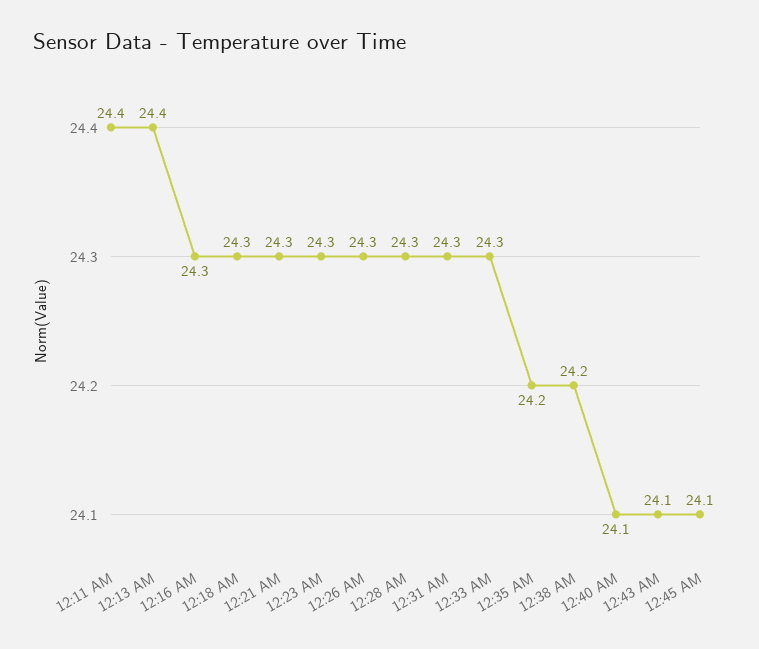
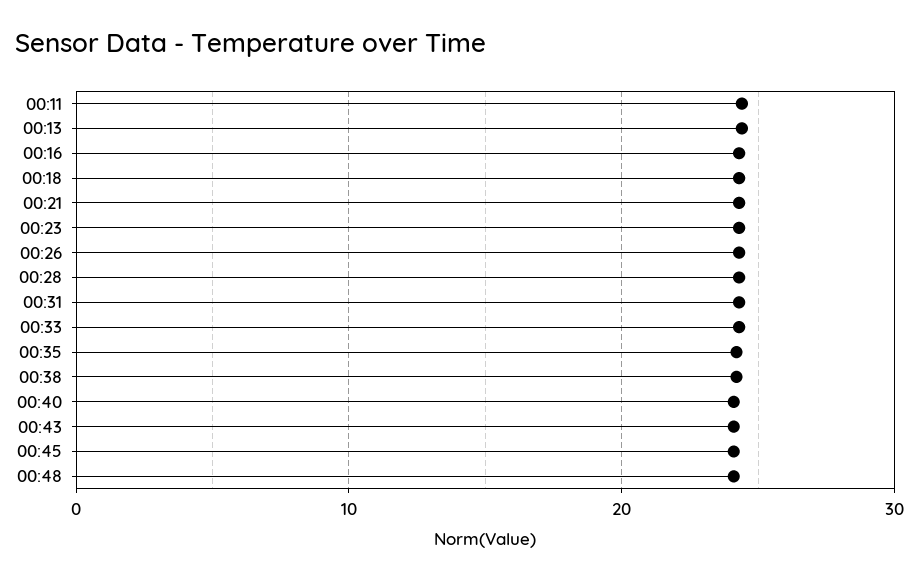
00:48: none -> 24

